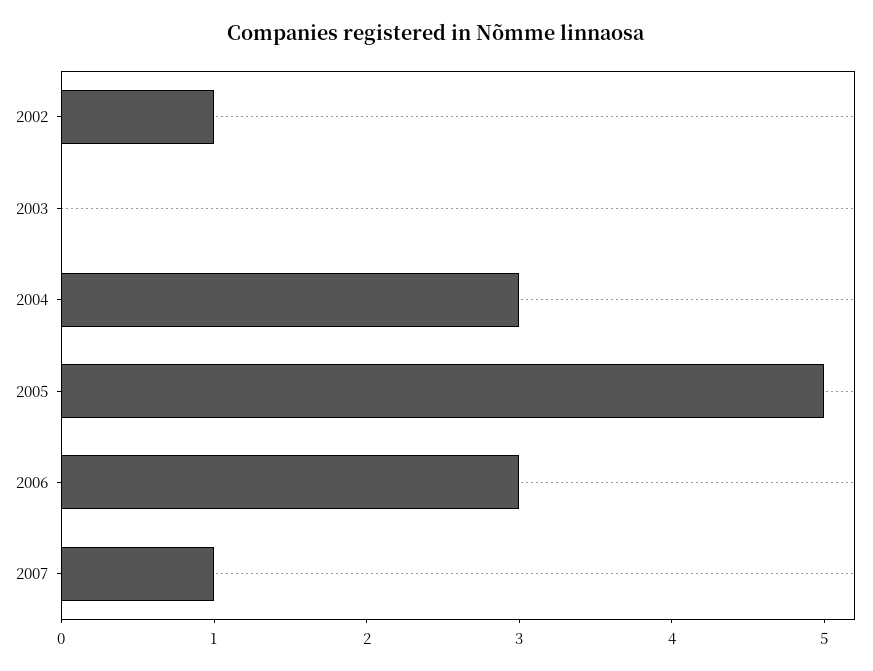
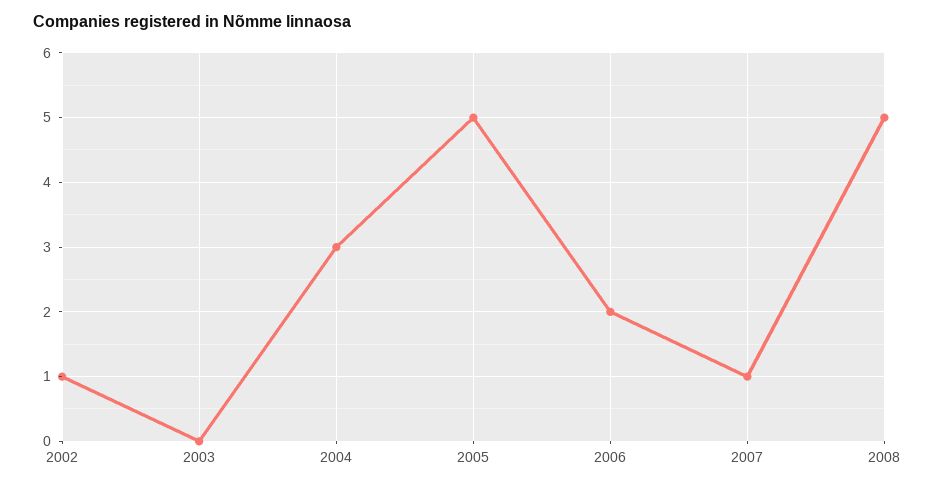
2006: 3 -> 2
2008: none -> 5

